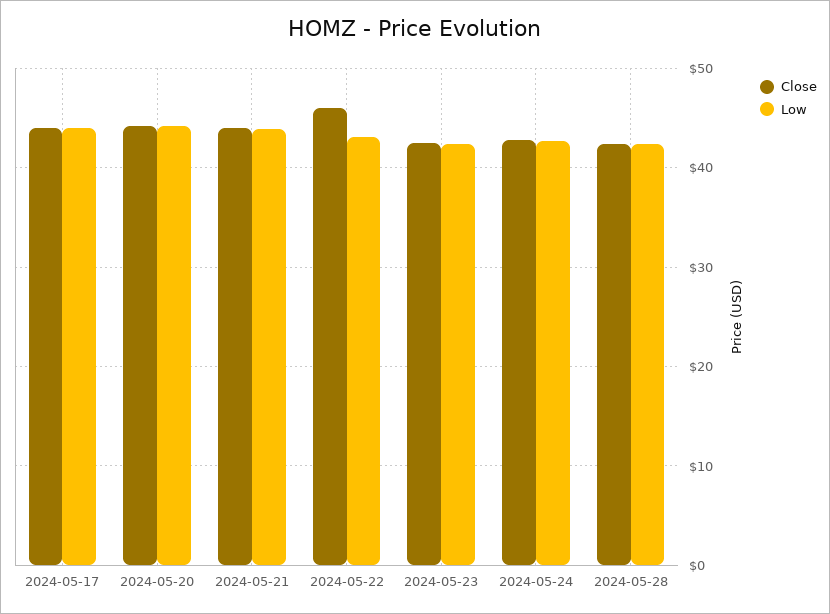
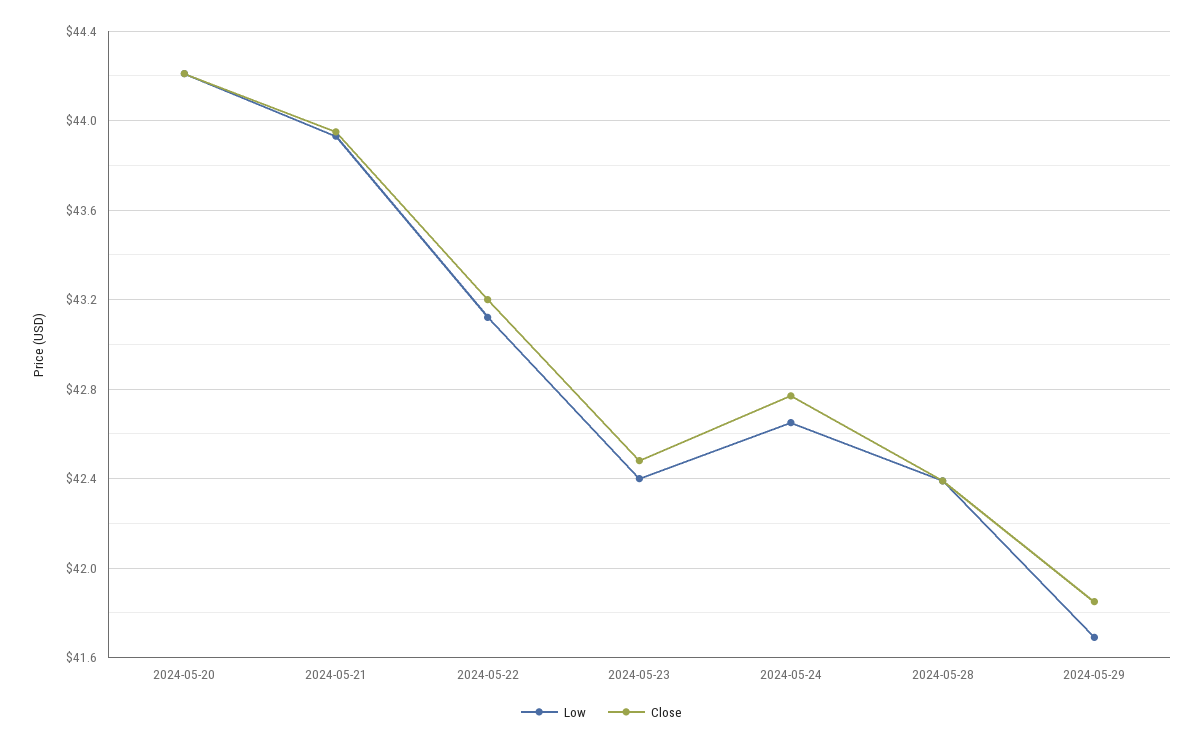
Close, 2024-05-17: 44 -> none
Low, 2024-05-17: 44 -> none
Close, 2024-05-22: 46 -> 43.2
Low, 2024-05-29: none -> 41.7
Close, 2024-05-29: none -> 41.85

